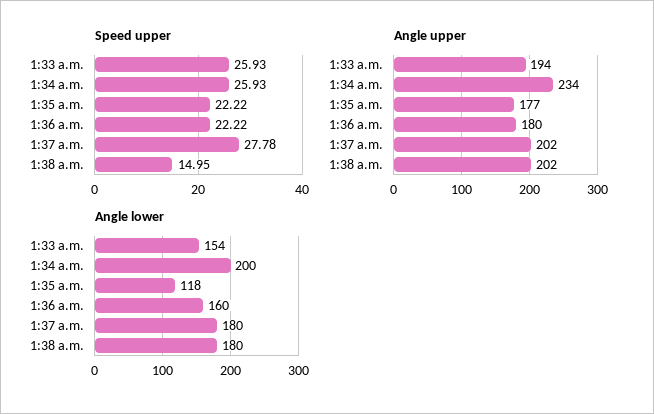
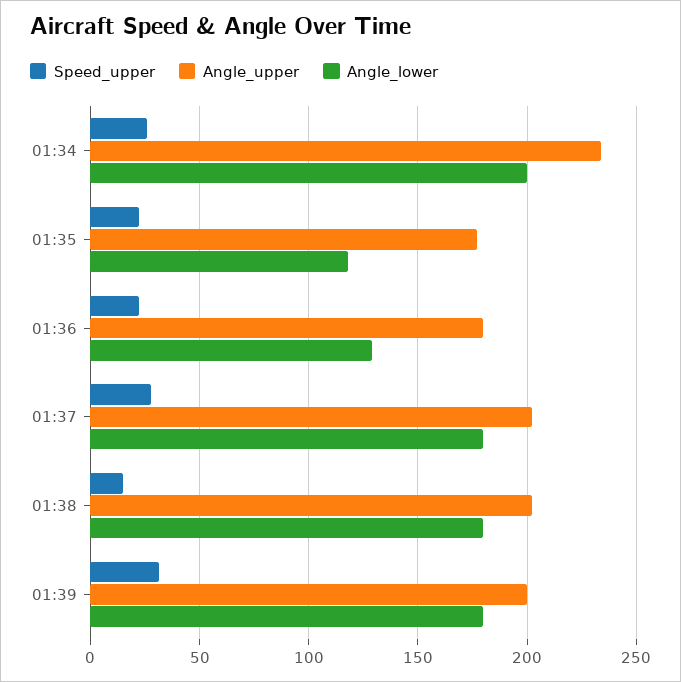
Speed upper, 1:33 a.m.: 25.93 -> none
Angle upper, 1:33 a.m.: 194 -> none
Angle lower, 1:33 a.m.: 154 -> none
Angle lower, 1:36 a.m.: 160 -> 130
Speed upper, 01:39: none -> 30
Angle upper, 01:39: none -> 200
Angle lower, 01:39: none -> 180

